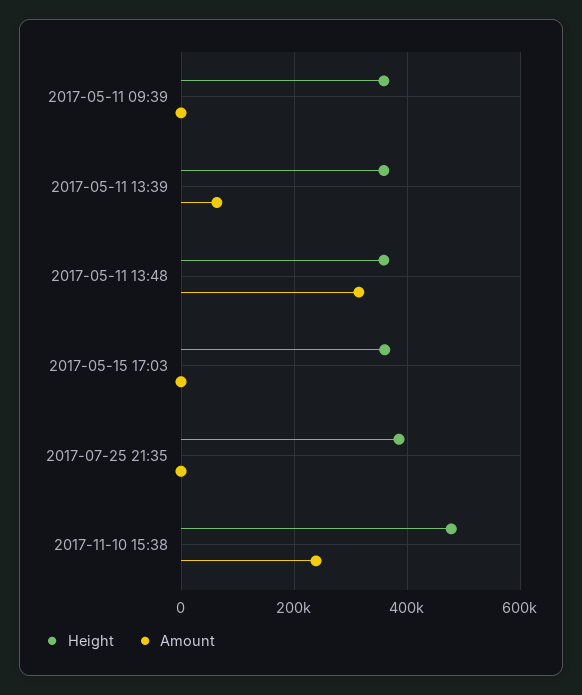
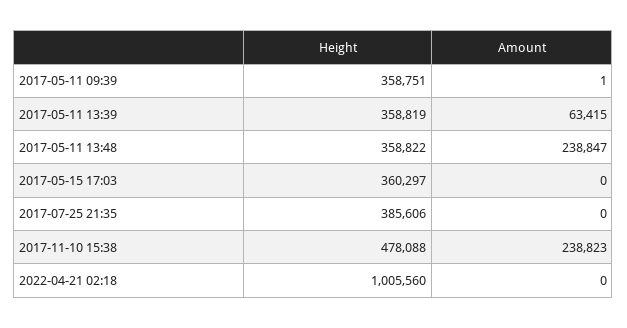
Amount, 2017-05-11 13:48: 320000 -> 238847
Height, 2022-04-21 02:18: none -> 1005560
Amount, 2022-04-21 02:18: none -> 0

